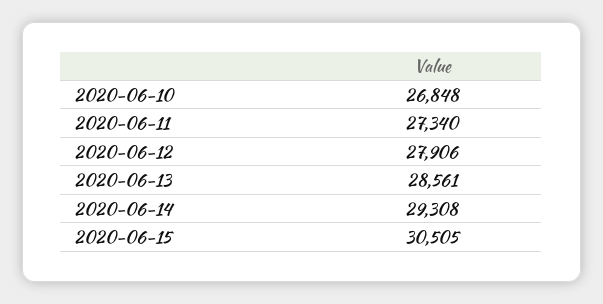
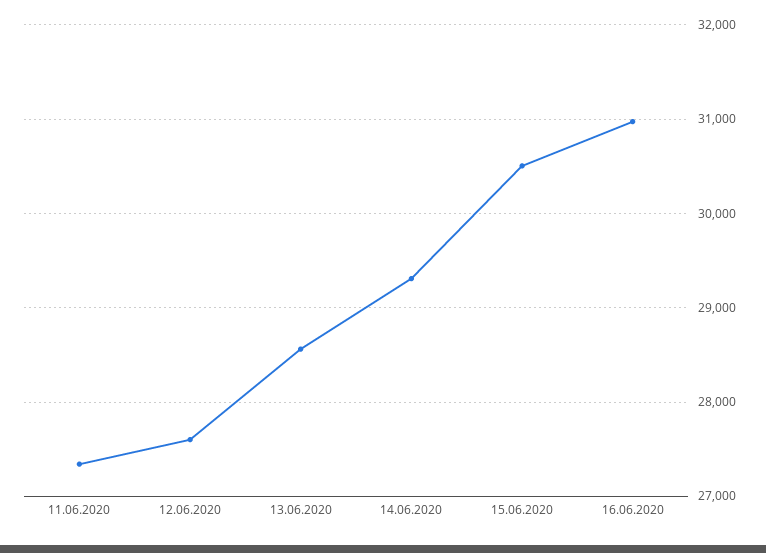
2020-06-10: 26848 -> none
2020-06-12: 27906 -> 27600
16.06.2020: none -> 31000

